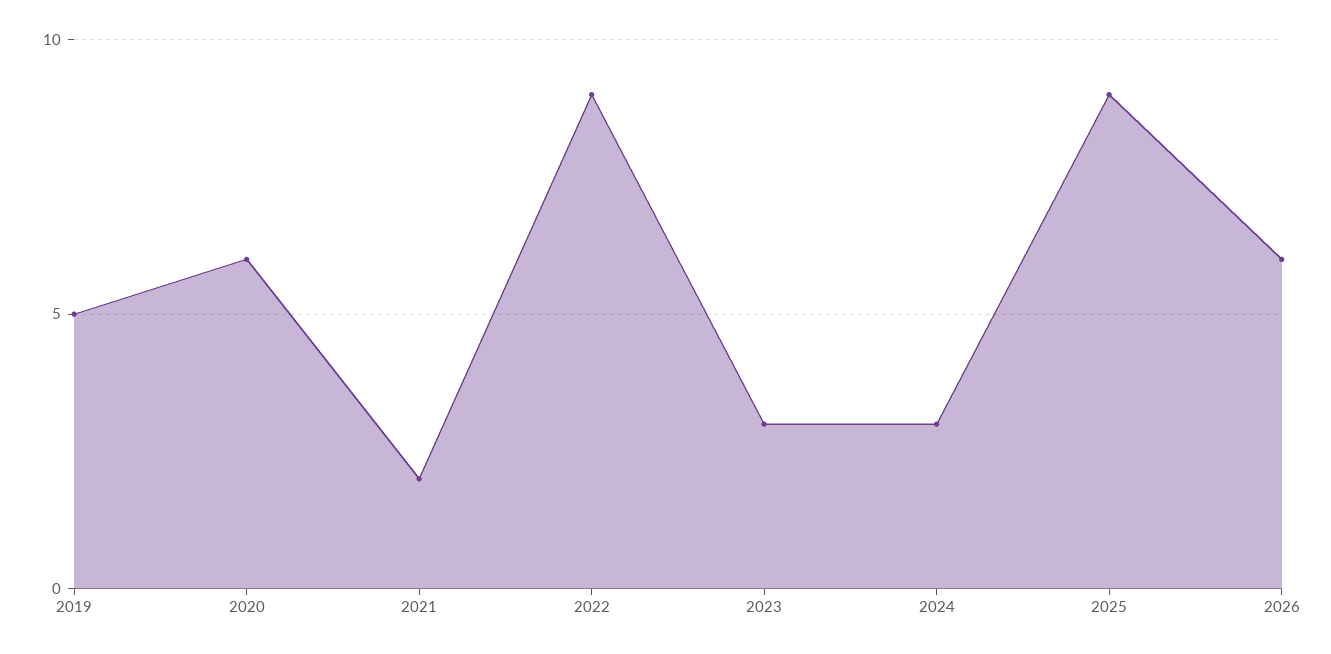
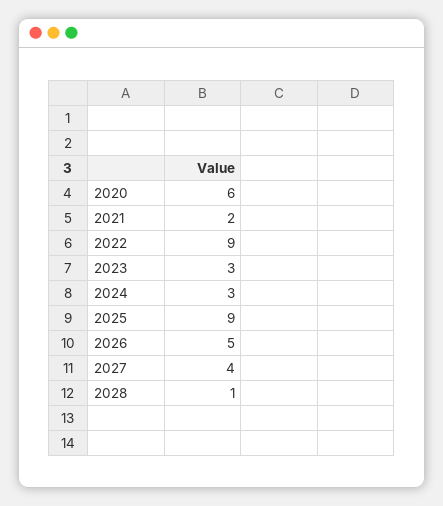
2019: 5 -> none
2026: 6 -> 5
2027: none -> 4
2028: none -> 1

